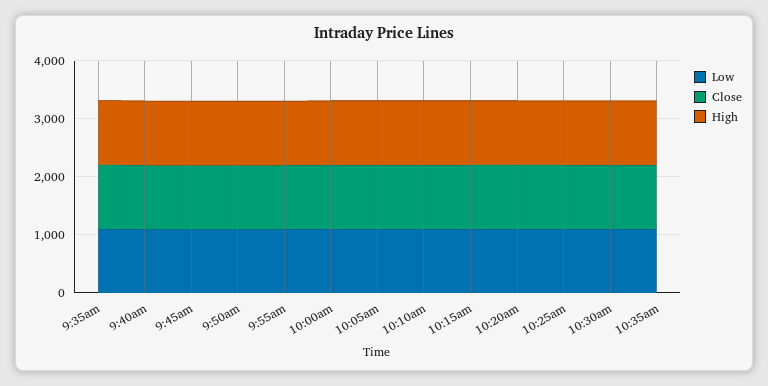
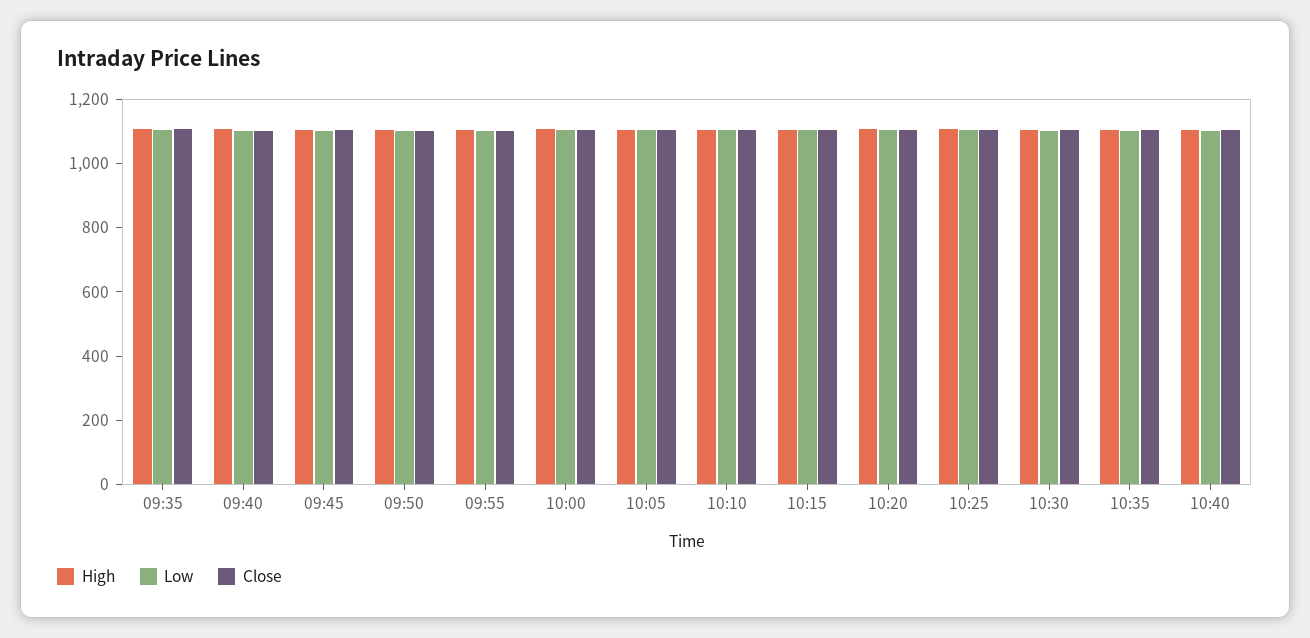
High, 10:40: none -> 1100
Low, 10:40: none -> 1100
Close, 10:40: none -> 1100

